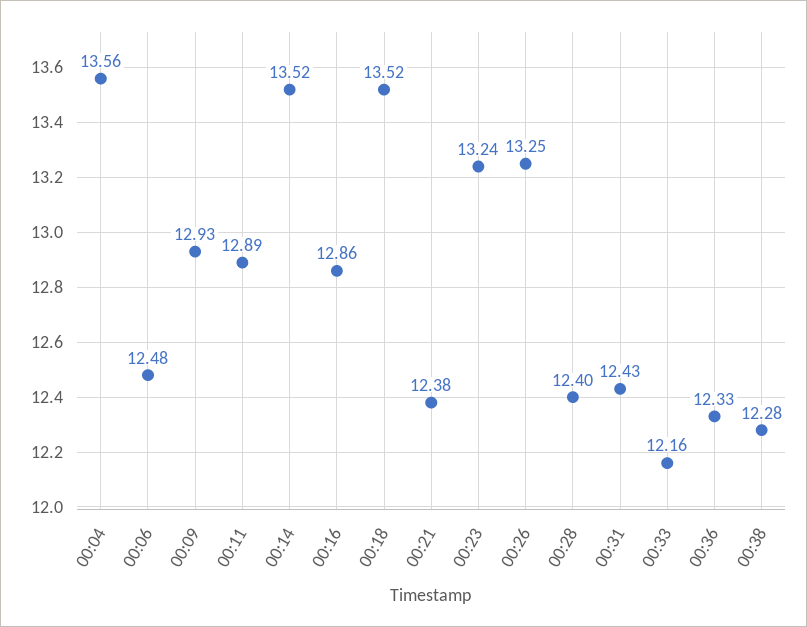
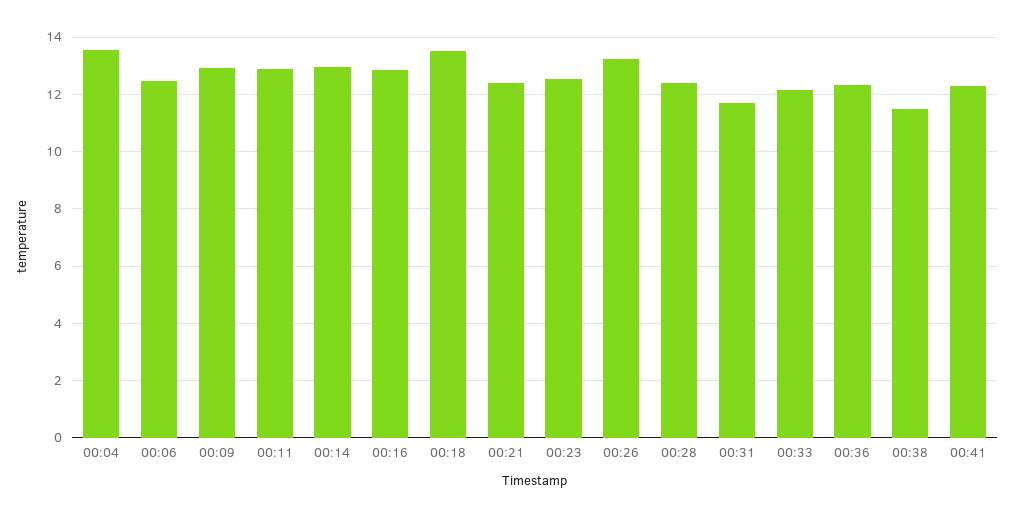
00:14: 13.52 -> 13
00:23: 13.24 -> 12.5
00:31: 12.43 -> 11.75
00:38: 12.28 -> 11.5
00:41: none -> 12.25

